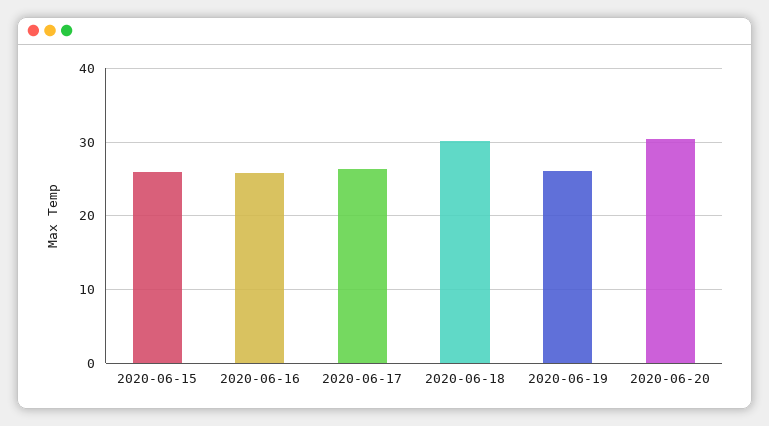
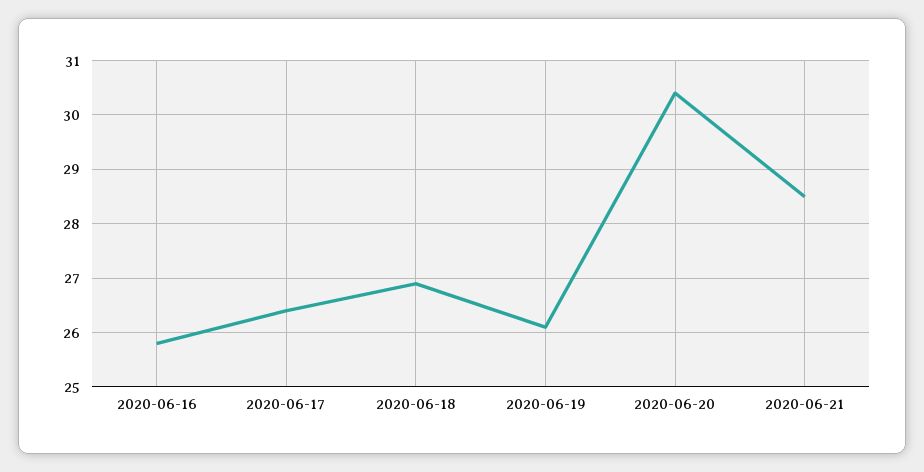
2020-06-15: 26 -> none
2020-06-18: 30 -> 27
2020-06-21: none -> 28.5

